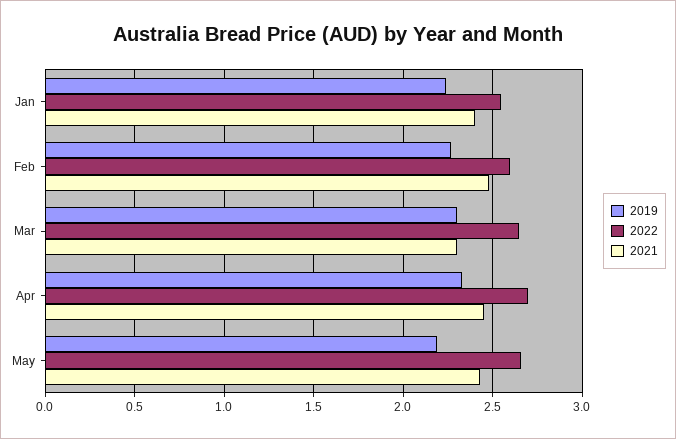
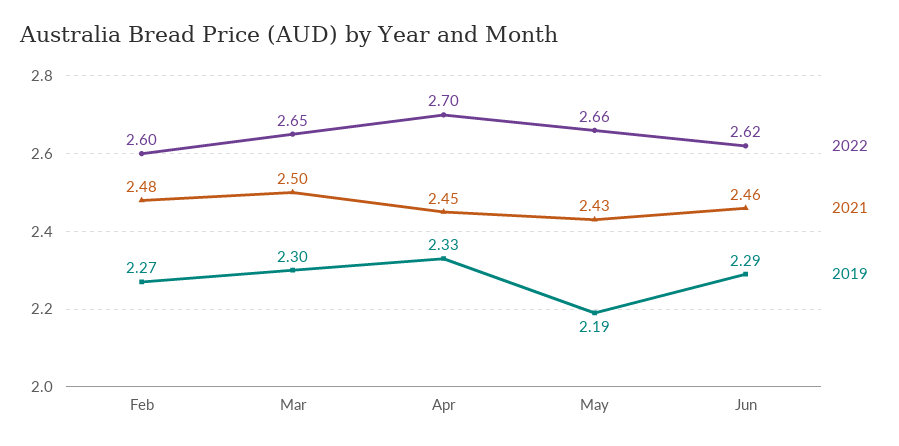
2019, Jan: 2.25 -> none
2022, Jan: 2.55 -> none
2021, Jan: 2.4 -> none
2021, Mar: 2.3 -> 2.5
2022, Jun: none -> 2.62
2021, Jun: none -> 2.46
2019, Jun: none -> 2.29

